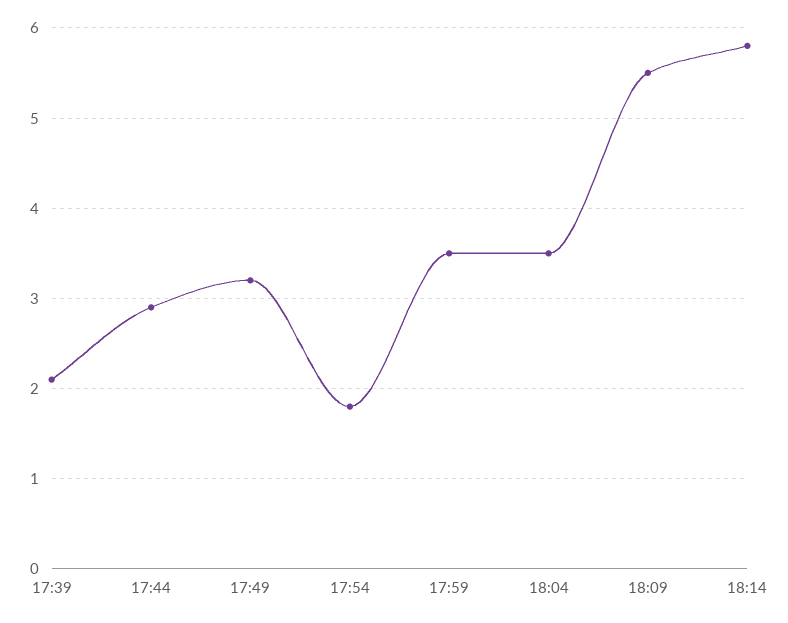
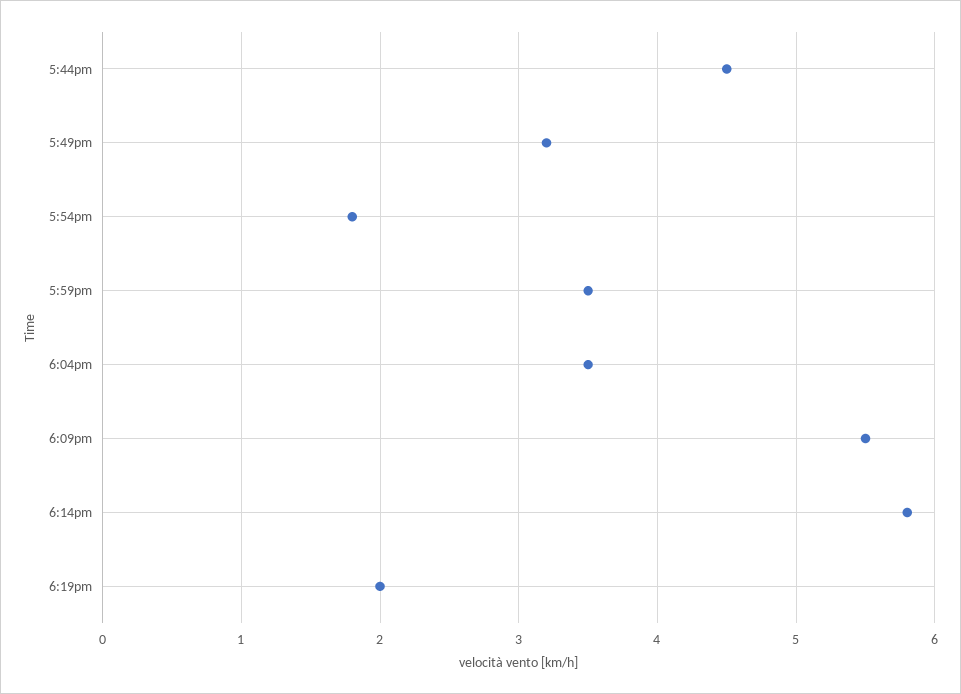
17:39: 2.1 -> none
17:44: 2.9 -> 4.5
6:19pm: none -> 2

